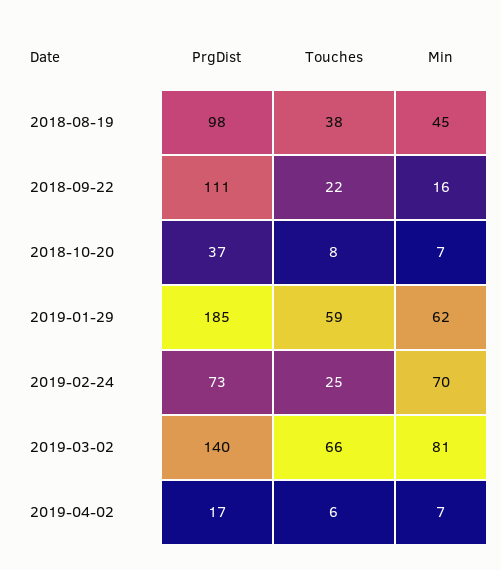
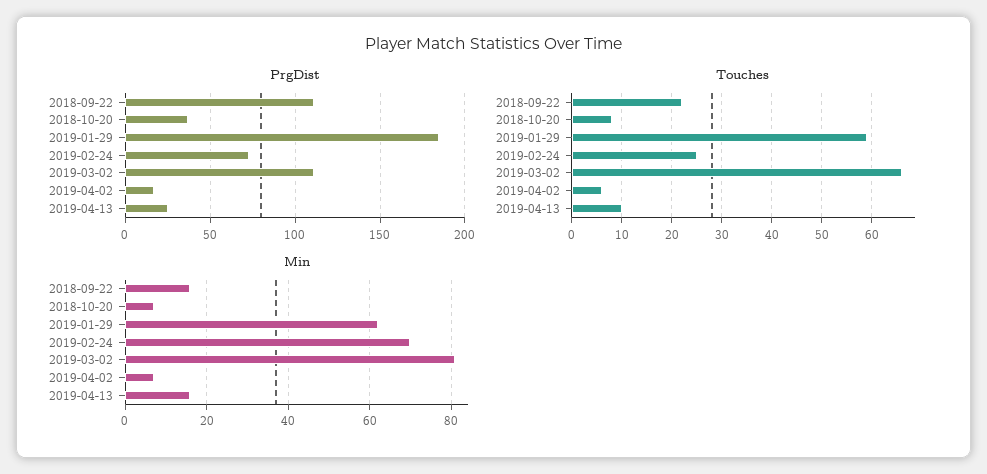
PrgDist, 2018-08-19: 98 -> none
Touches, 2018-08-19: 38 -> none
Min, 2018-08-19: 45 -> none
PrgDist, 2019-03-02: 140 -> 110
PrgDist, 2019-04-13: none -> 25
Touches, 2019-04-13: none -> 10
Min, 2019-04-13: none -> 15

